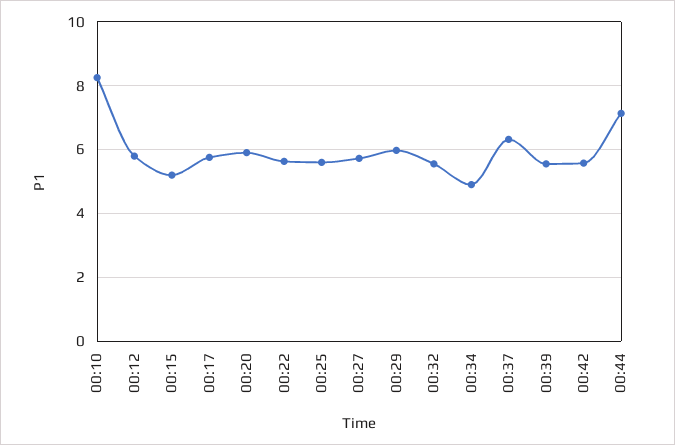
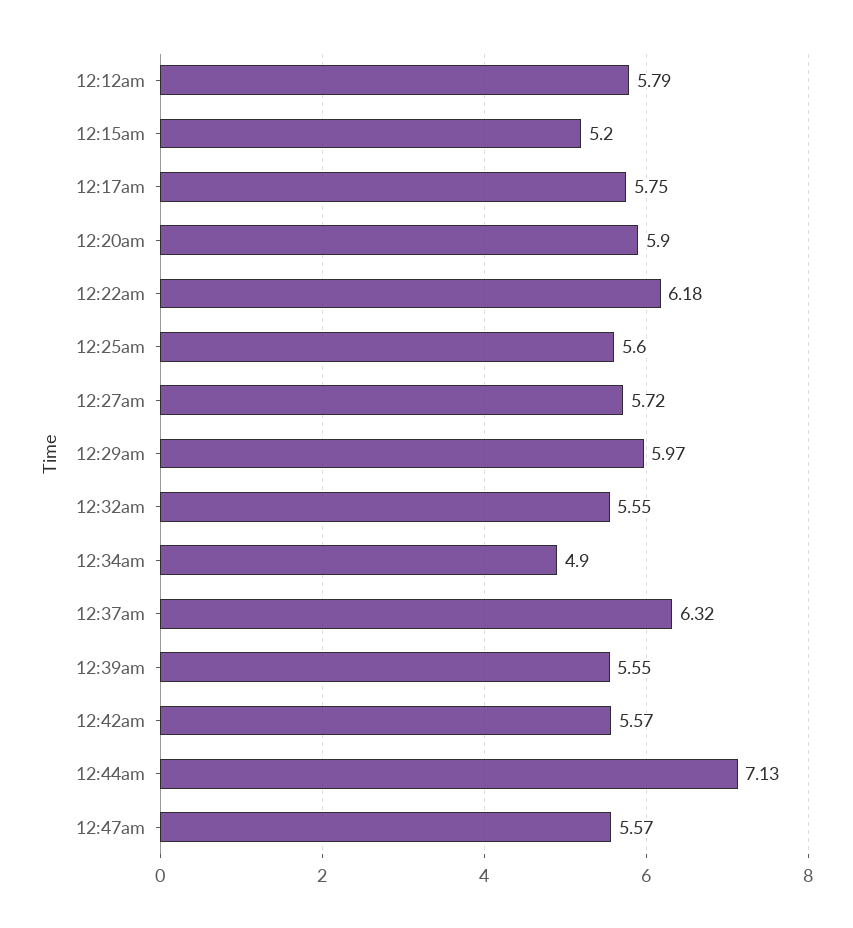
00:10: 8.2 -> none
00:22: 5.6 -> 6.18
12:47am: none -> 5.57

